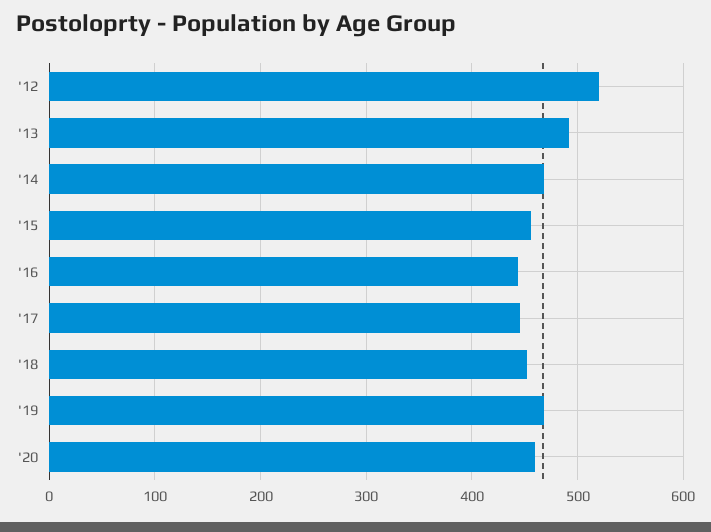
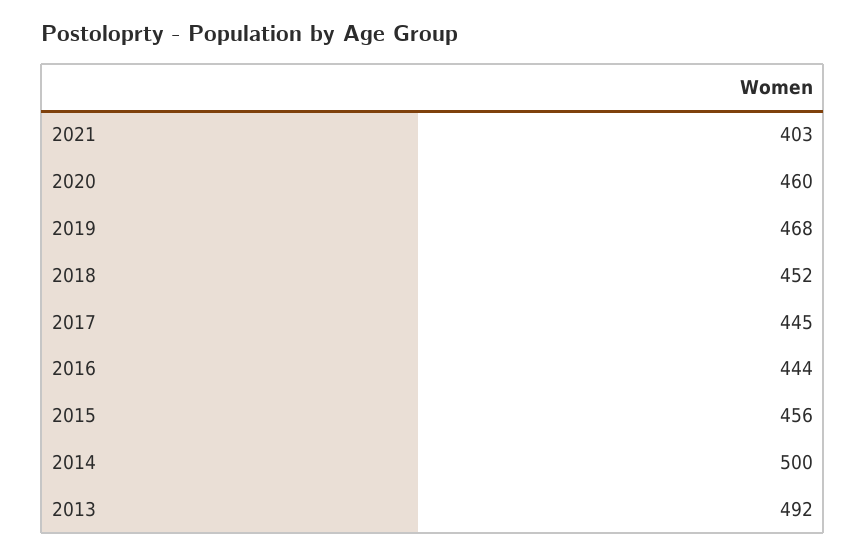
'12: 520 -> none
'14: 470 -> 500
2021: none -> 403

